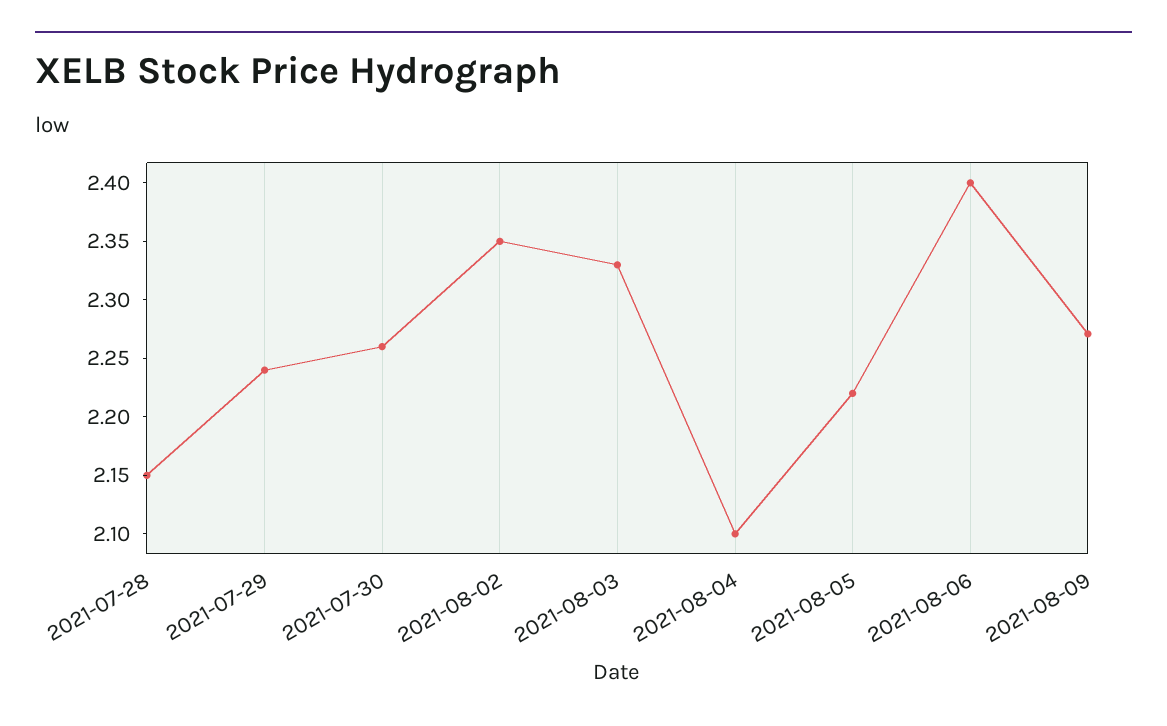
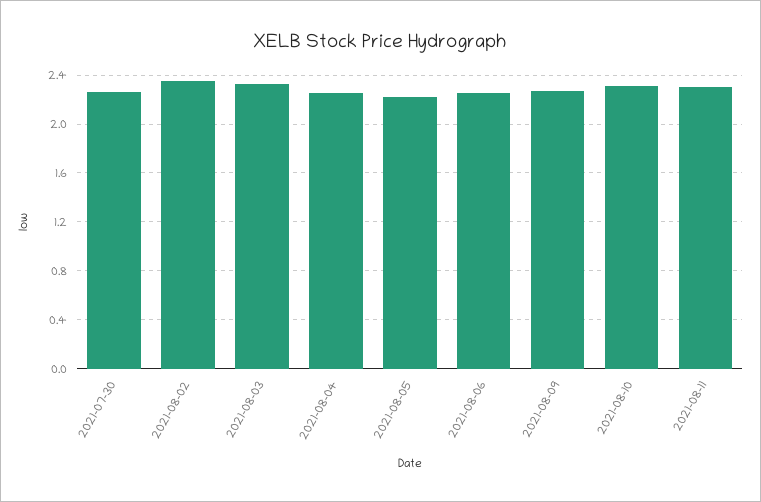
2021-07-28: 2.15 -> none
2021-07-29: 2.24 -> none
2021-08-04: 2.1 -> 2.25
2021-08-06: 2.4 -> 2.25
2021-08-10: none -> 2.3
2021-08-11: none -> 2.3

